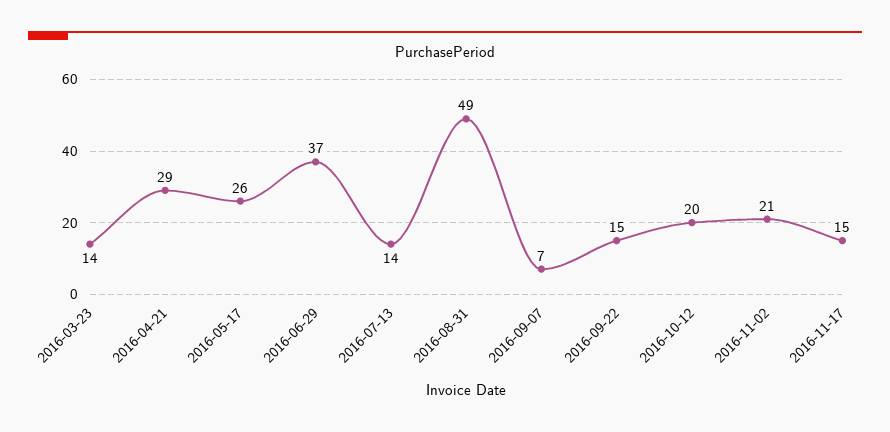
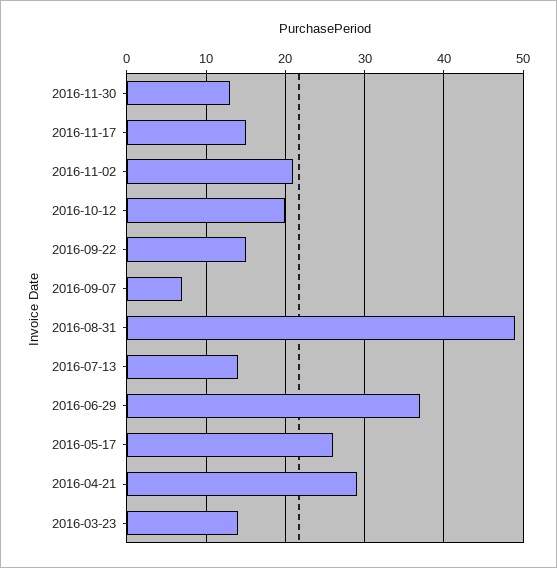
2016-11-30: none -> 13

